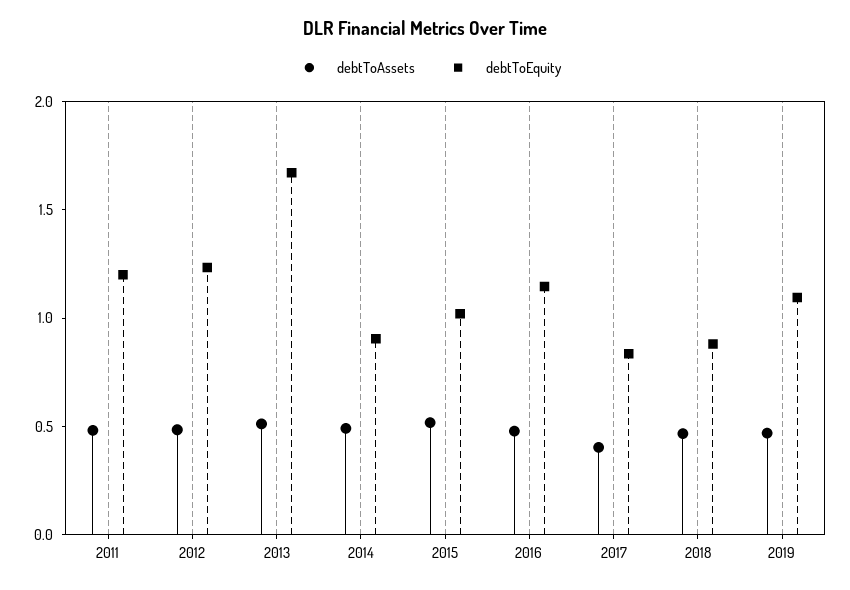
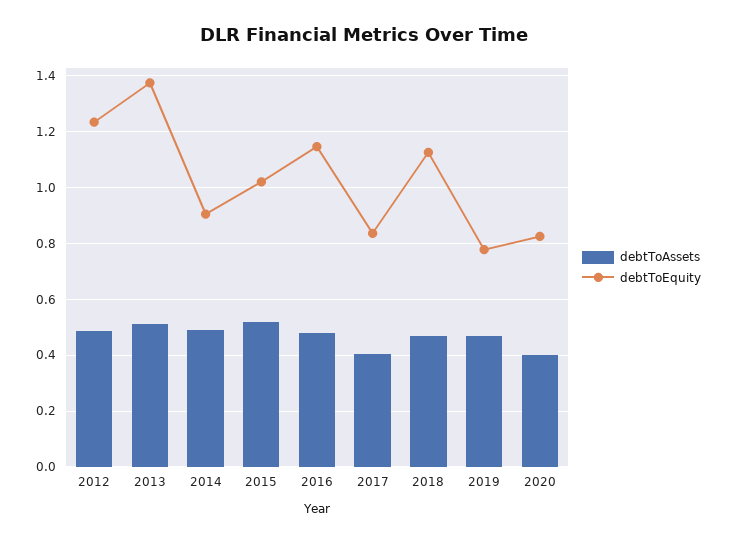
debtToAssets, 2011: 0.5 -> none
debtToEquity, 2011: 1.2 -> none
debtToEquity, 2013: 1.7 -> 1.375
debtToEquity, 2018: 0.9 -> 1.125
debtToEquity, 2019: 1.1 -> 0.775
debtToAssets, 2020: none -> 0.4
debtToEquity, 2020: none -> 0.825

